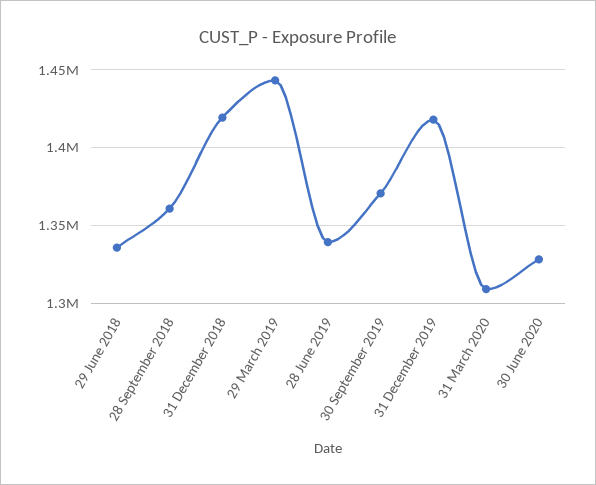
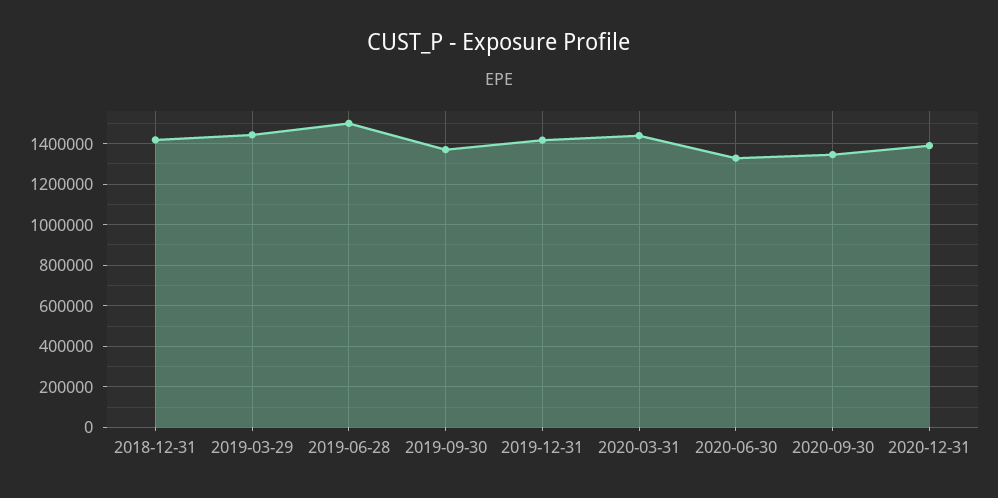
29 June 2018: 1335000 -> none
28 September 2018: 1360000 -> none
28 June 2019: 1340000 -> 1500000
31 March 2020: 1310000 -> 1450000
2020-09-30: none -> 1350000
2020-12-31: none -> 1400000

